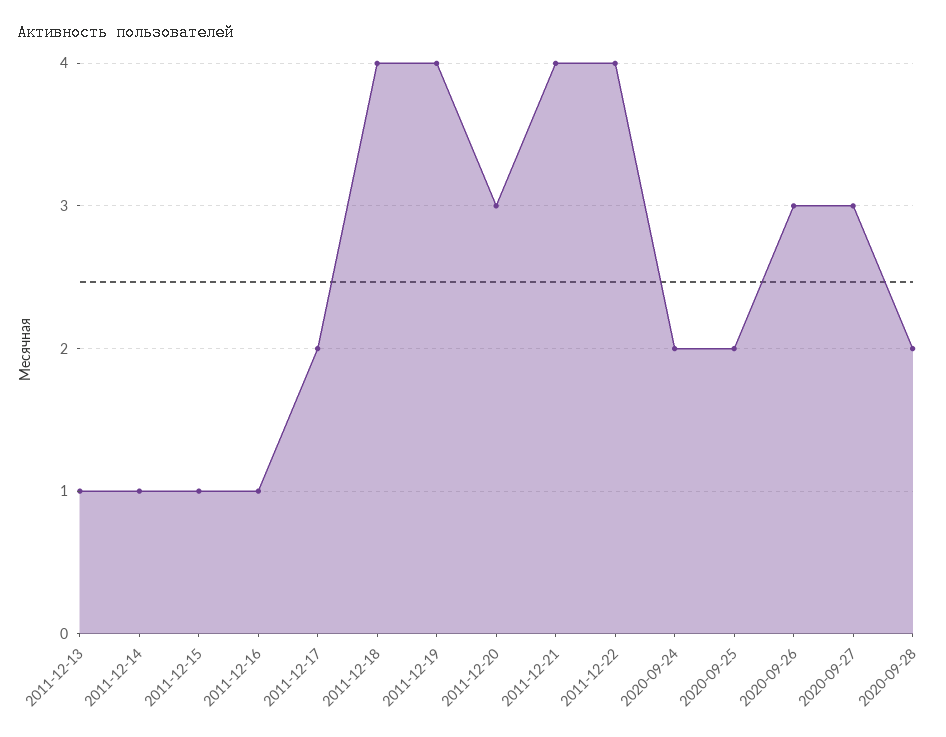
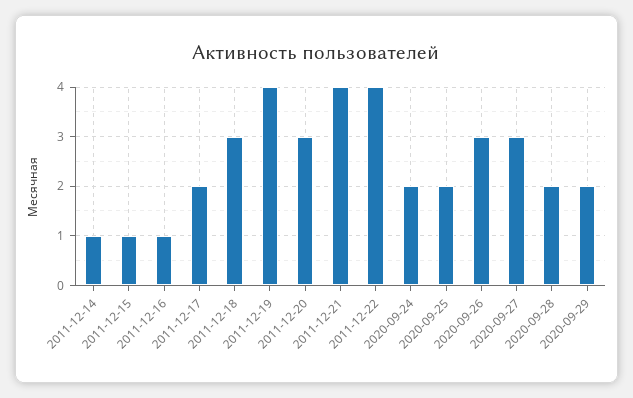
2011-12-13: 1 -> none
2011-12-18: 4 -> 3
2020-09-29: none -> 2

